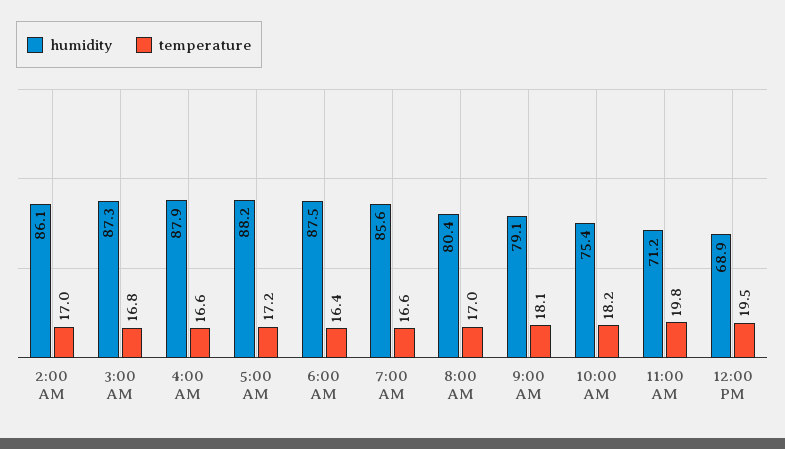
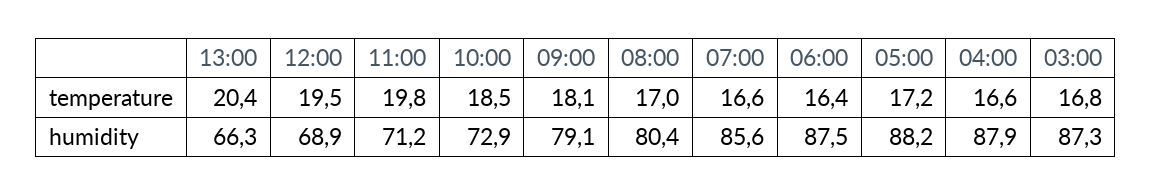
humidity, 2:00 AM: 86.1 -> none
temperature, 2:00 AM: 17 -> none
humidity, 10:00 AM: 75.4 -> 72.9
temperature, 10:00 AM: 18.2 -> 18.5
temperature, 13:00: none -> 20.4
humidity, 13:00: none -> 66.3

